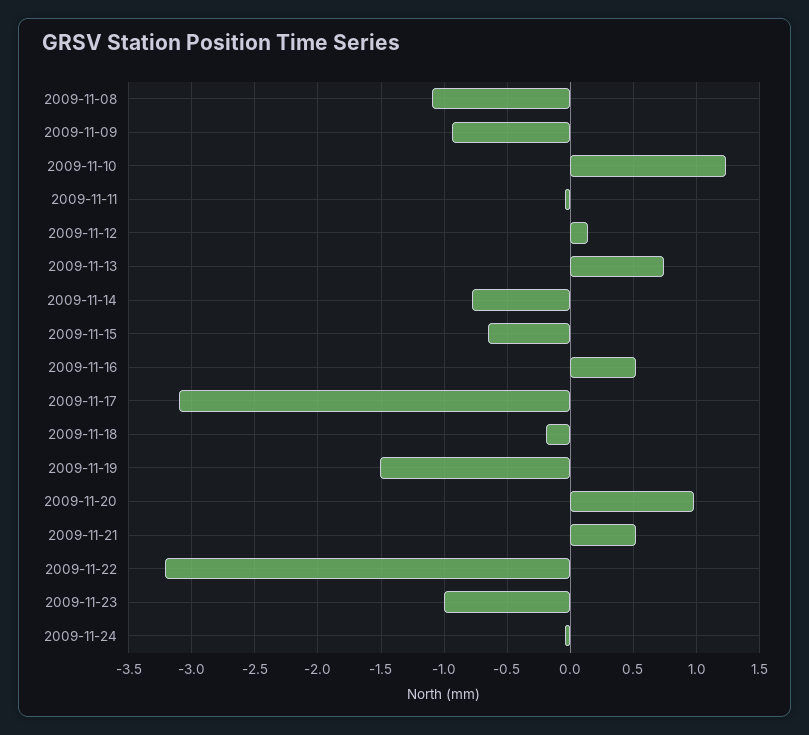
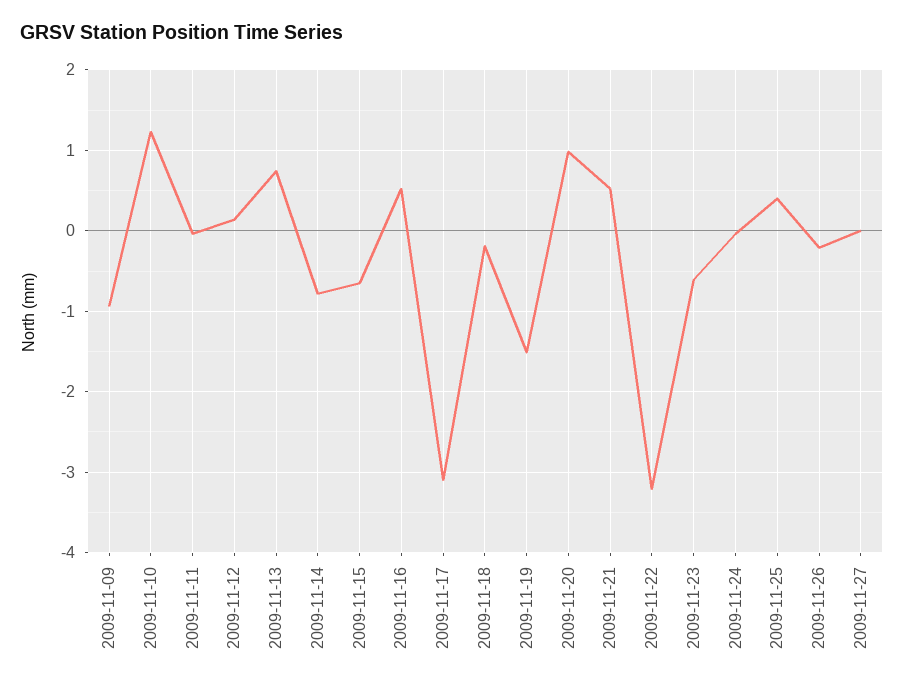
2009-11-08: -1.1 -> none
2009-11-23: -1 -> -0.6
2009-11-25: none -> 0.4
2009-11-26: none -> -0.2
2009-11-27: none -> 0

